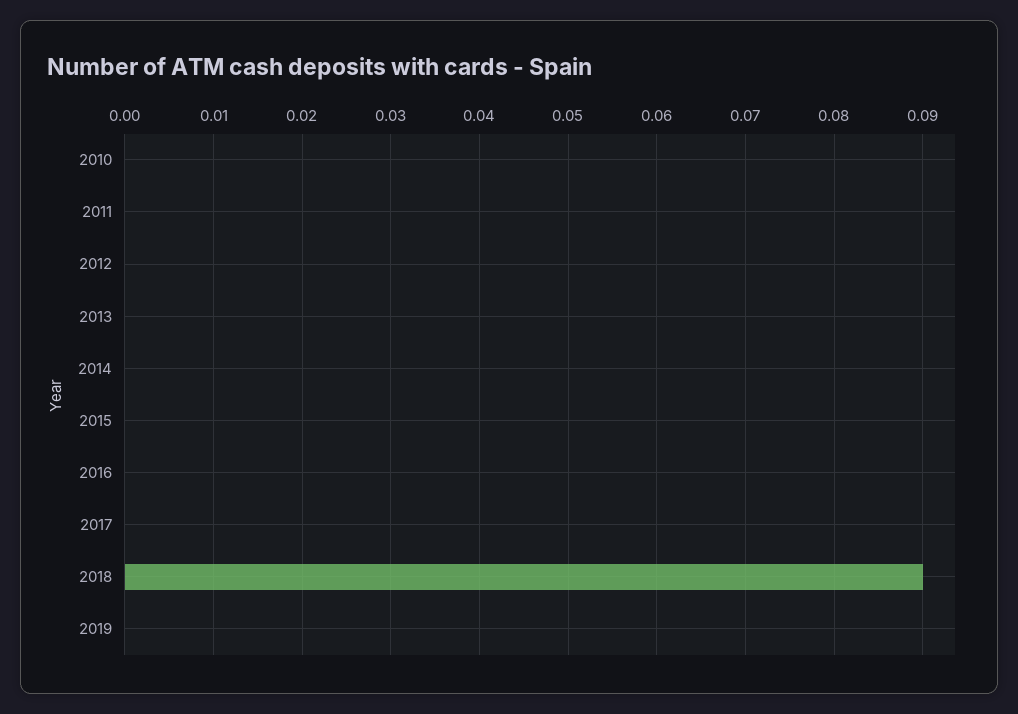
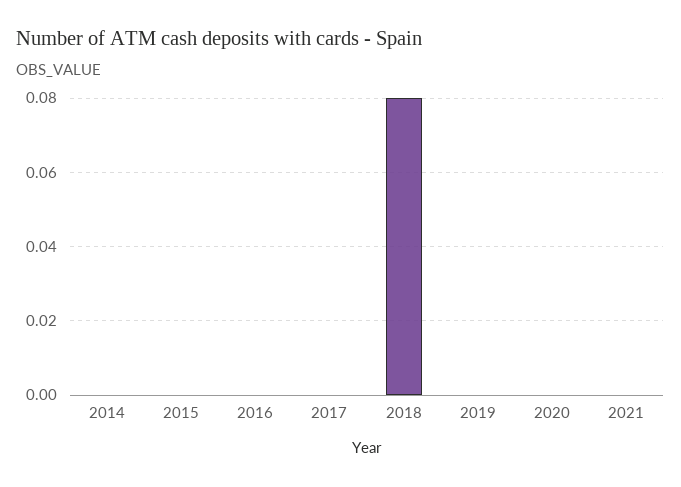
2010: 0 -> none
2011: 0 -> none
2012: 0 -> none
2013: 0 -> none
2018: 0.09 -> 0.08
2020: none -> 0
2021: none -> 0

